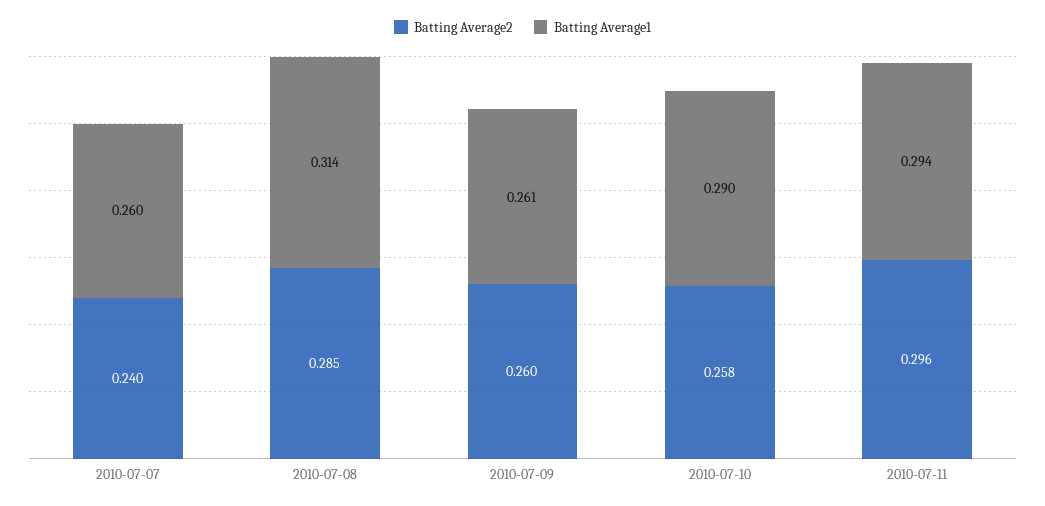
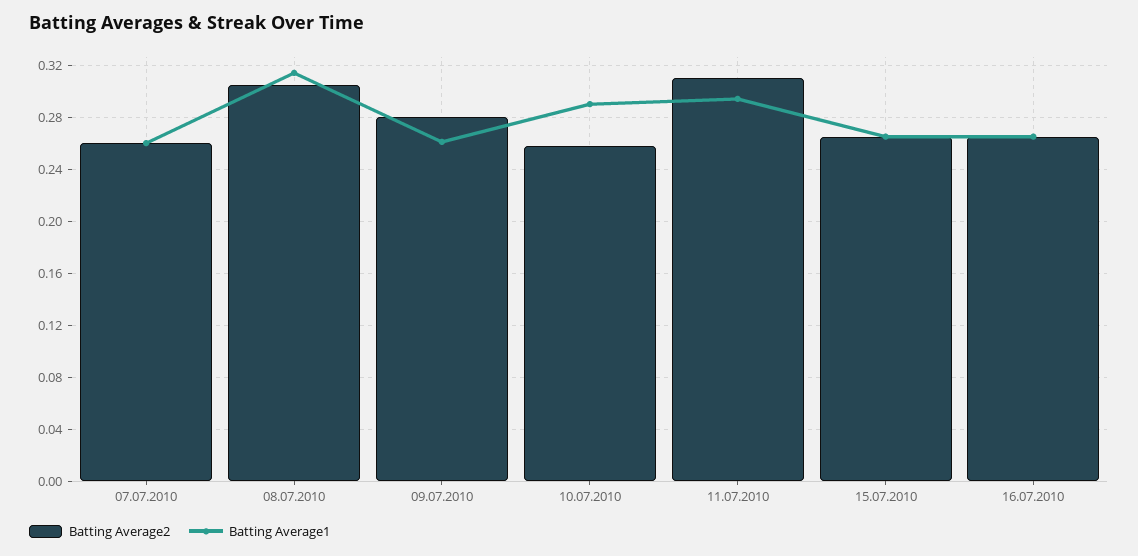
Batting Average2, 2010-07-07: 0.24 -> 0.26
Batting Average2, 2010-07-08: 0.285 -> 0.305
Batting Average2, 2010-07-09: 0.26 -> 0.28
Batting Average2, 2010-07-11: 0.296 -> 0.31
Batting Average2, 15.07.2010: none -> 0.265
Batting Average1, 15.07.2010: none -> 0.265
Batting Average2, 16.07.2010: none -> 0.265
Batting Average1, 16.07.2010: none -> 0.265

